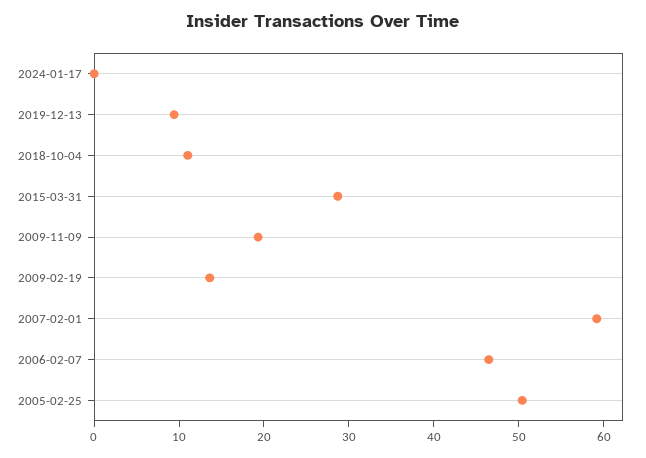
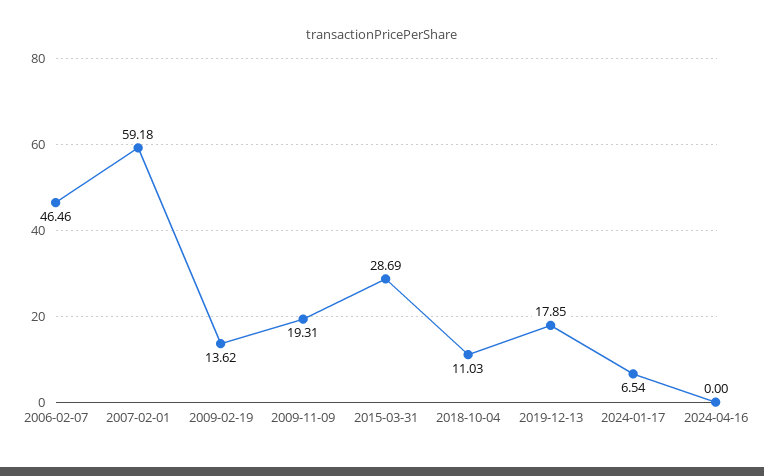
2024-01-17: 0 -> 6.54
2019-12-13: 10 -> 17.85
2005-02-25: 50 -> none
2024-04-16: none -> 0

